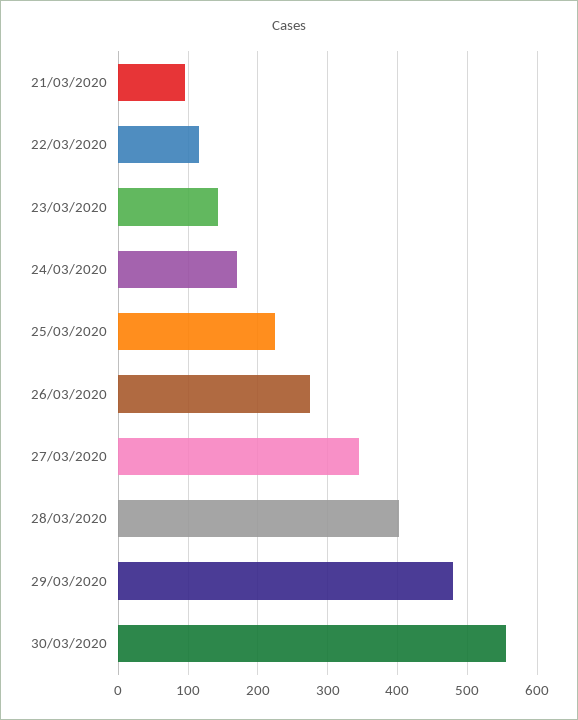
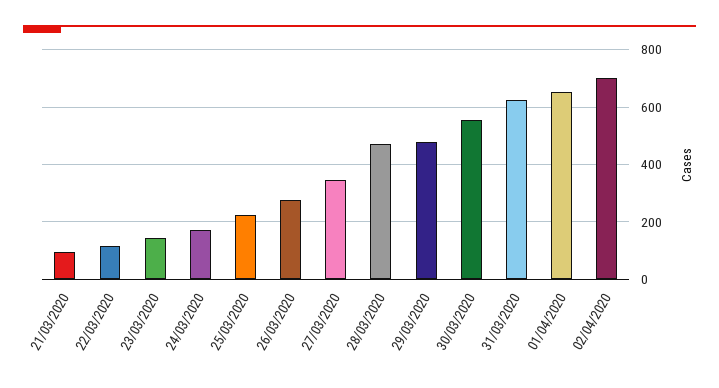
28/03/2020: 400 -> 475
31/03/2020: none -> 625
01/04/2020: none -> 650
02/04/2020: none -> 700

